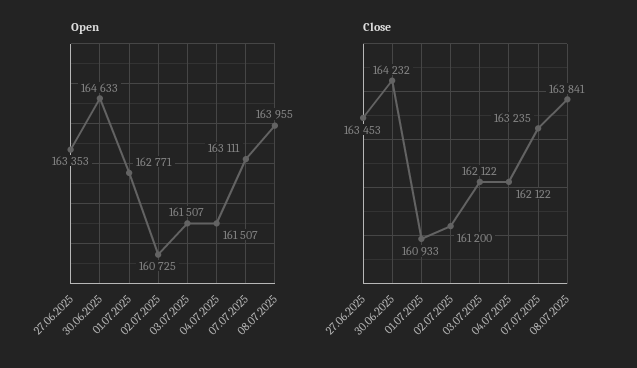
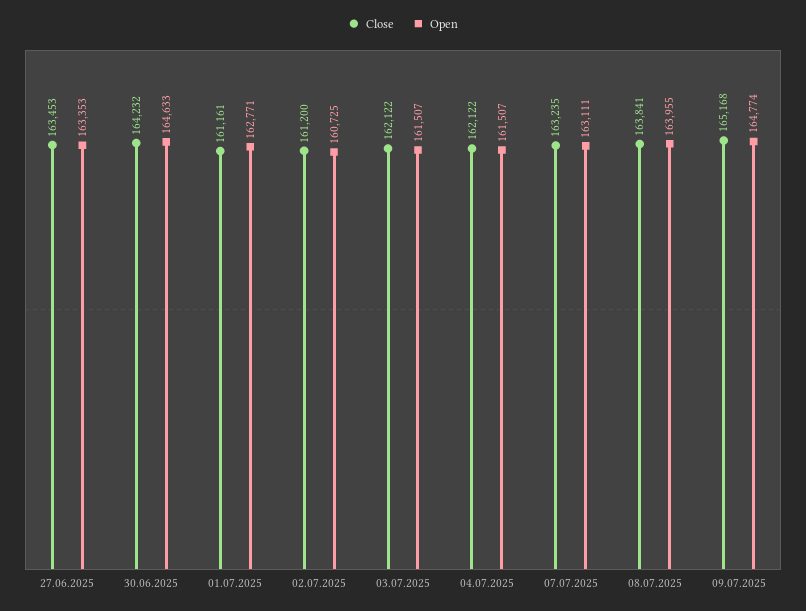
Close, 01.07.2025: 160933 -> 161161
Close, 09.07.2025: none -> 165168
Open, 09.07.2025: none -> 164774

